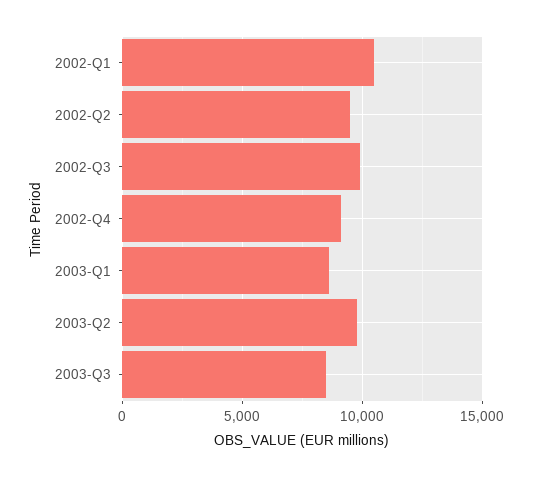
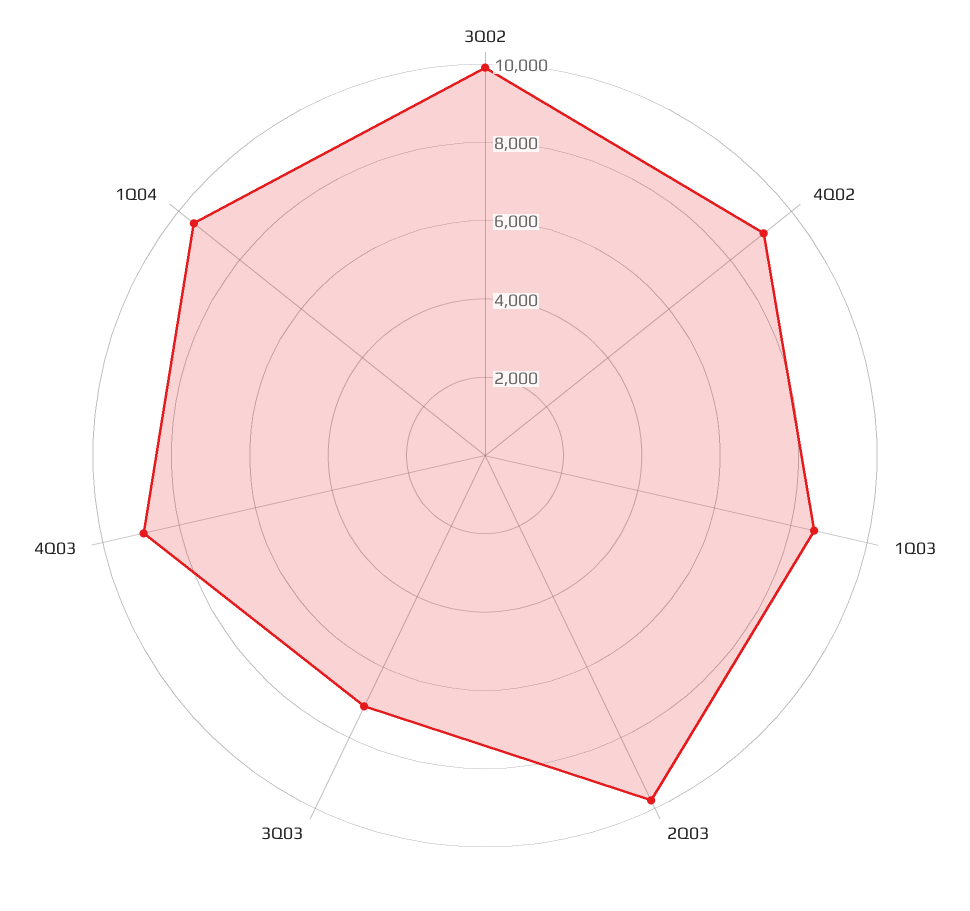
2002-Q1: 10500 -> none
2002-Q2: 9500 -> none
2003-Q3: 8500 -> 7000
4Q03: none -> 9000
1Q04: none -> 9500

